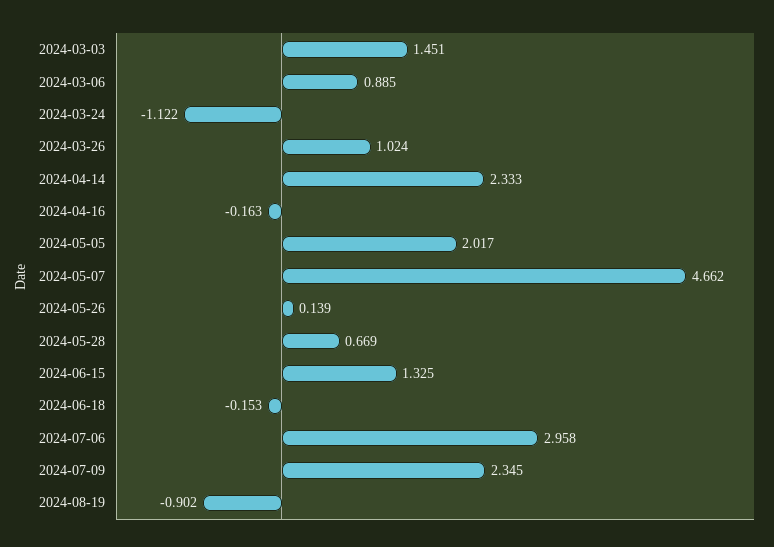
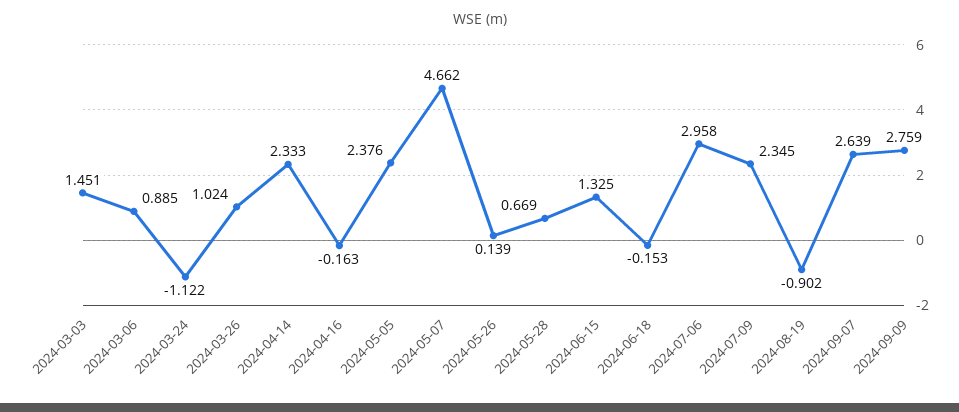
2024-05-05: 2.017 -> 2.376
2024-09-07: none -> 2.639
2024-09-09: none -> 2.759

